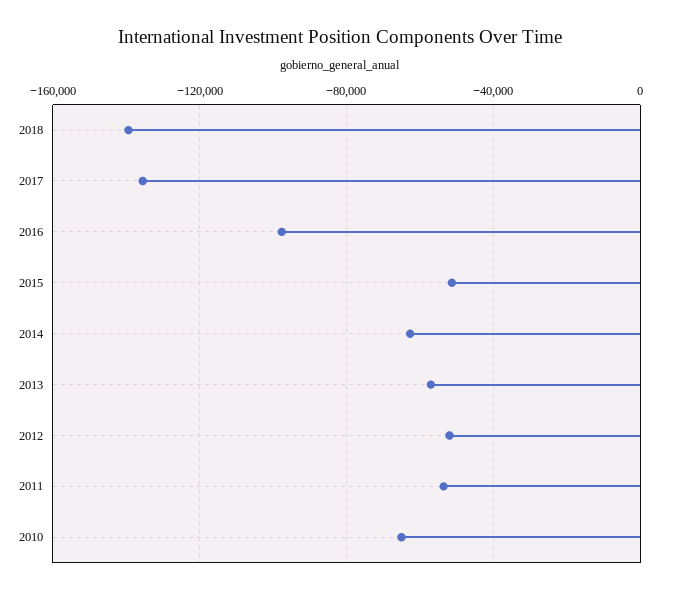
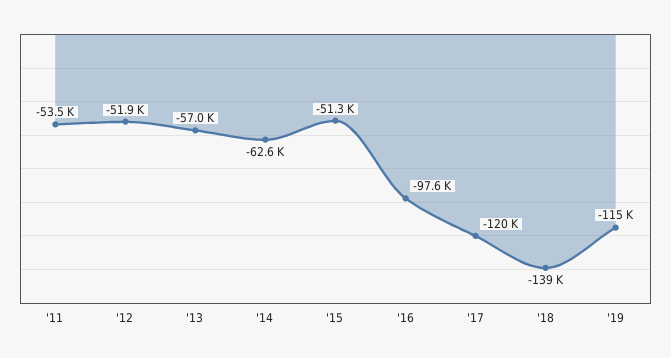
2017: -135000 -> -120000
2010: -65000 -> none
'19: none -> -115000

